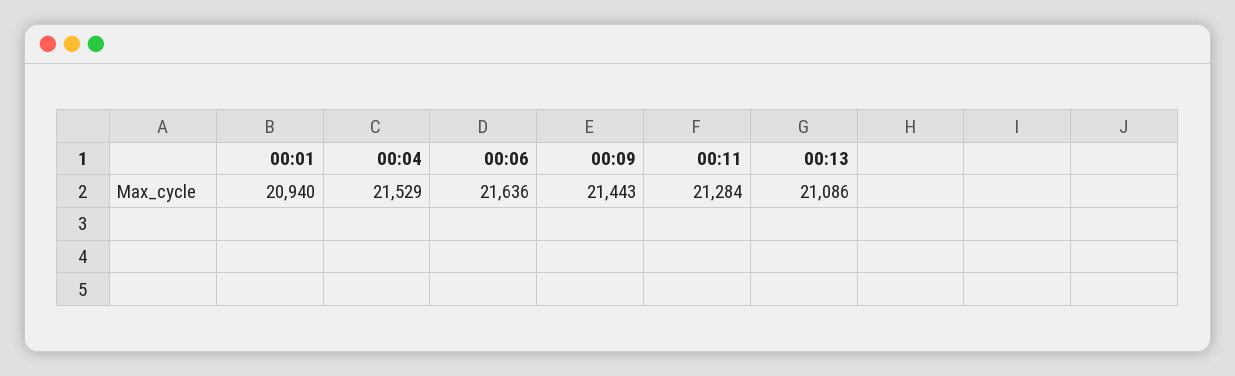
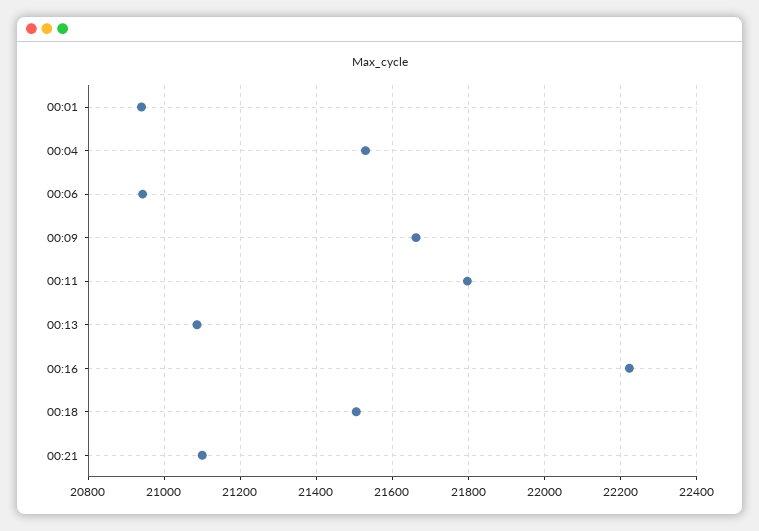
00:06: 21636 -> 20940
00:09: 21443 -> 21660
00:11: 21284 -> 21800
00:16: none -> 22220
00:18: none -> 21500
00:21: none -> 21100

